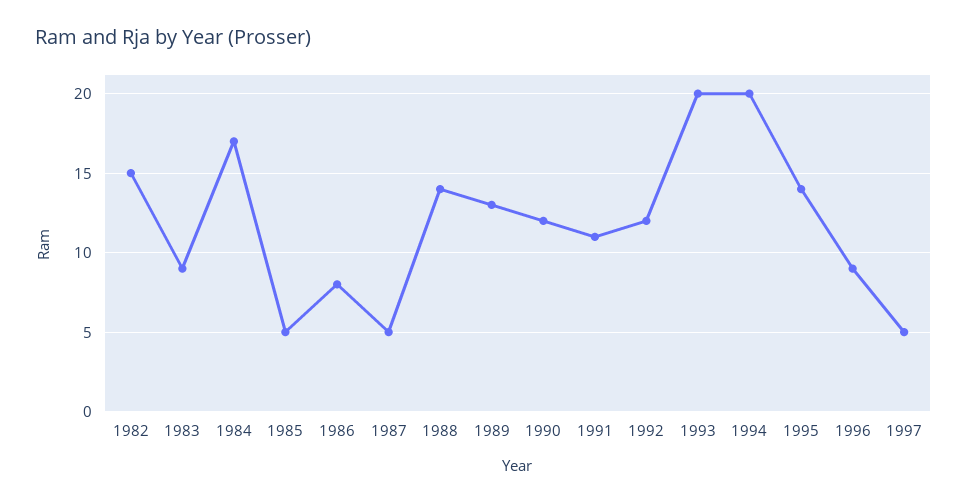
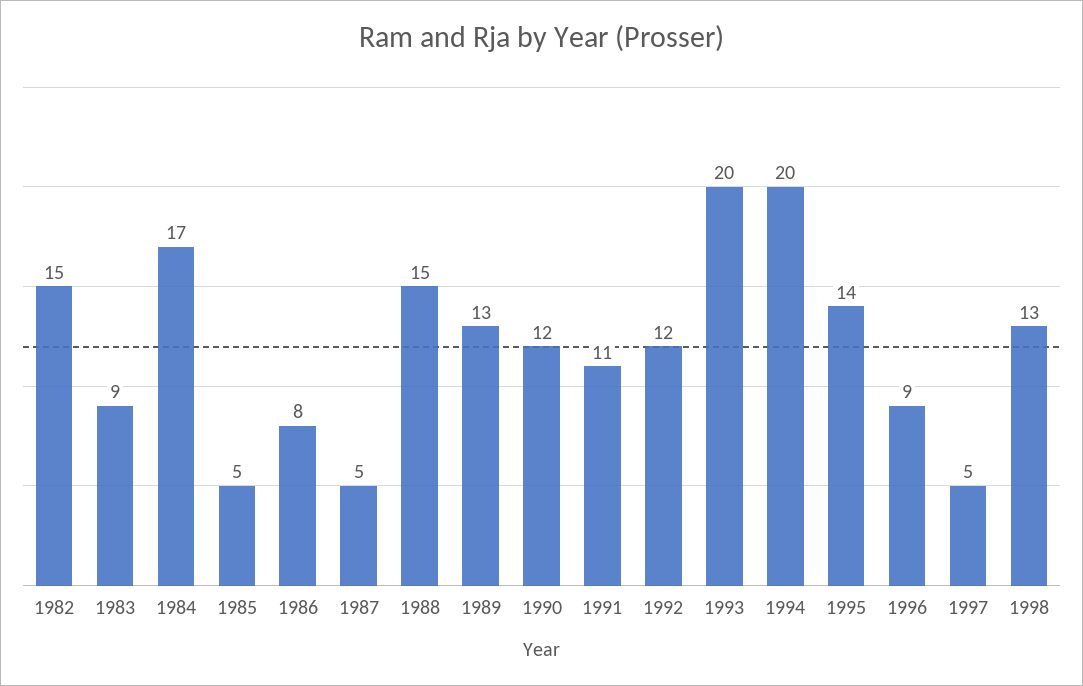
1988: 14 -> 15
1998: none -> 13

